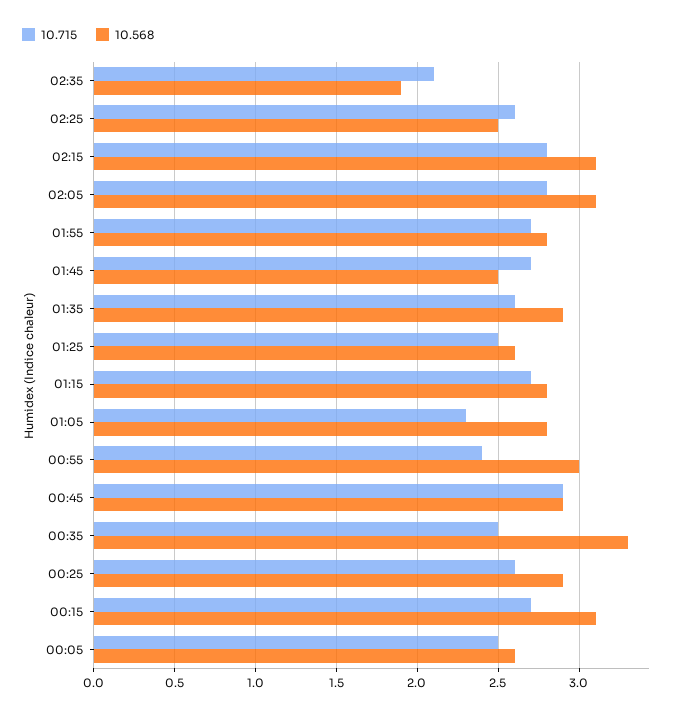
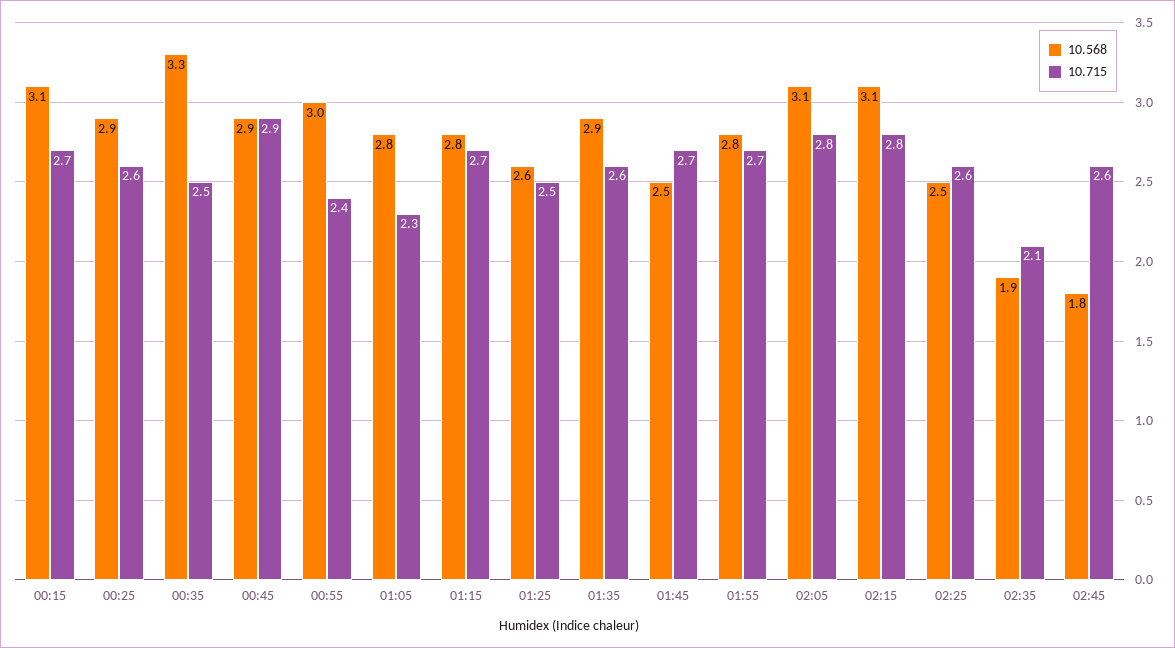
10.715, 00:05: 2.5 -> none
10.568, 00:05: 2.6 -> none
10.568, 02:45: none -> 1.8
10.715, 02:45: none -> 2.6

